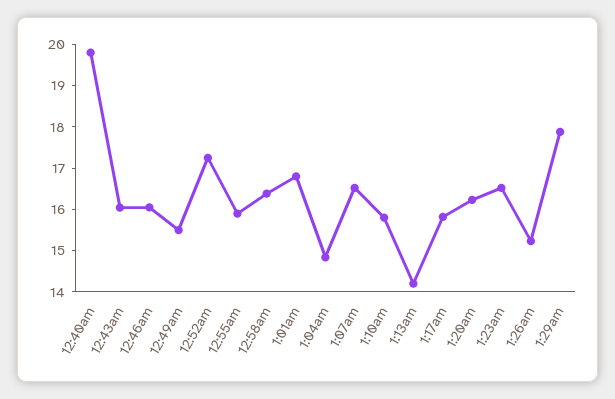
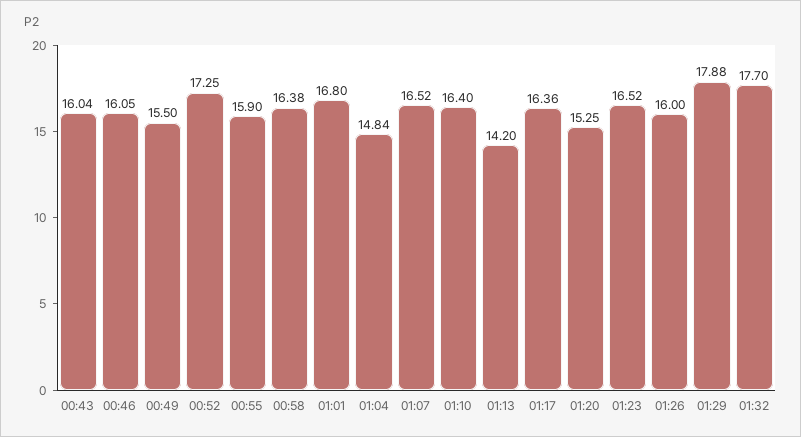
12:40am: 19.8 -> none
1:10am: 15.8 -> 16.4
1:17am: 15.8 -> 16.36
1:20am: 16.2 -> 15.25
1:26am: 15.2 -> 16
01:32: none -> 17.7

